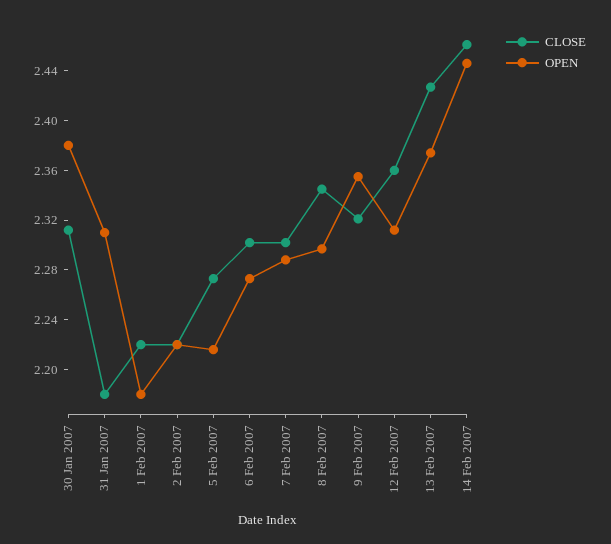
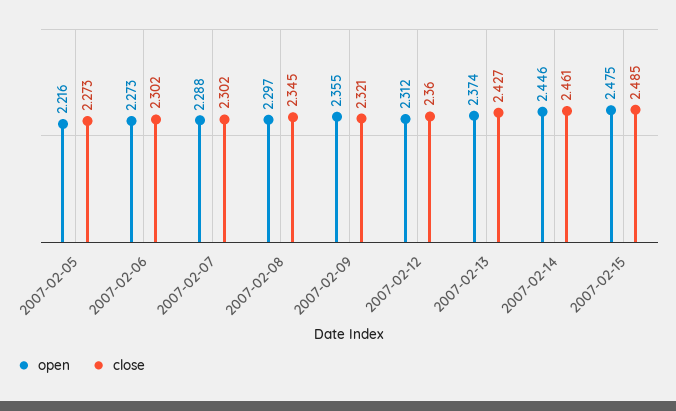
CLOSE, 30 Jan 2007: 2.31 -> none
OPEN, 30 Jan 2007: 2.38 -> none
CLOSE, 31 Jan 2007: 2.18 -> none
OPEN, 31 Jan 2007: 2.31 -> none
CLOSE, 1 Feb 2007: 2.22 -> none
OPEN, 1 Feb 2007: 2.18 -> none
CLOSE, 2 Feb 2007: 2.22 -> none
OPEN, 2 Feb 2007: 2.22 -> none
OPEN, 2007-02-15: none -> 2.475
CLOSE, 2007-02-15: none -> 2.485

